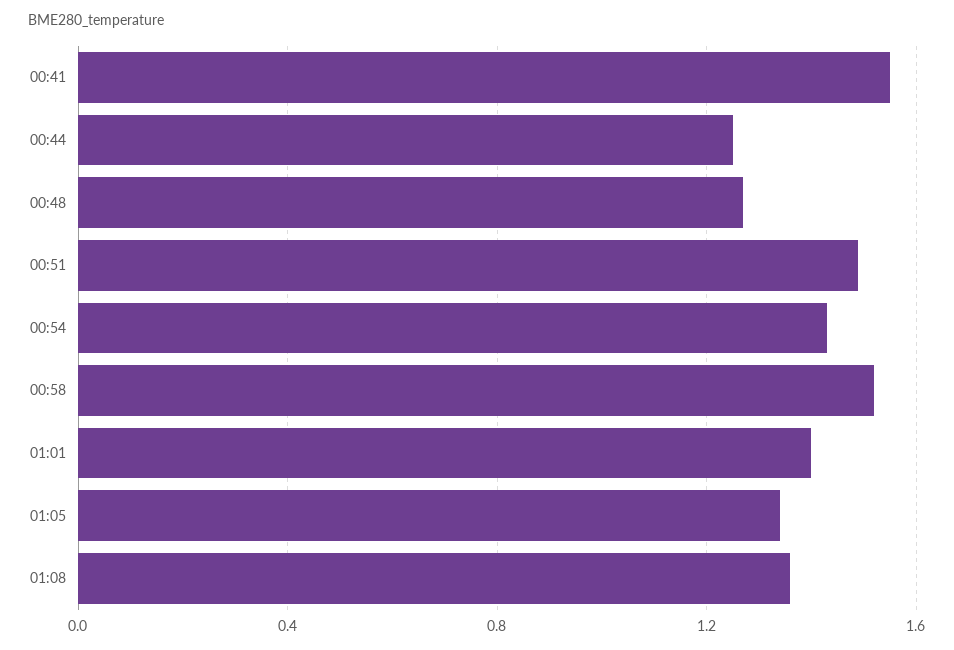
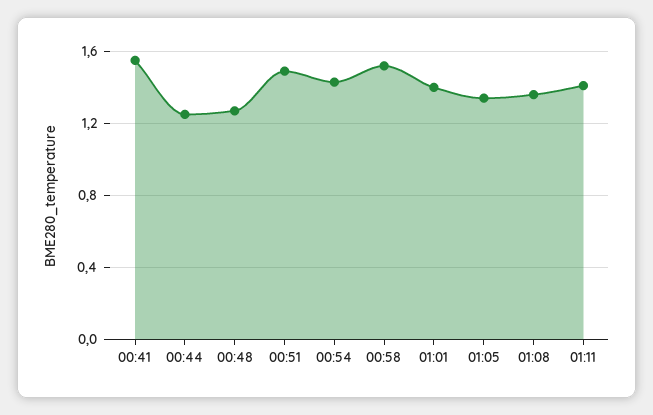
01:11: none -> 1.4

